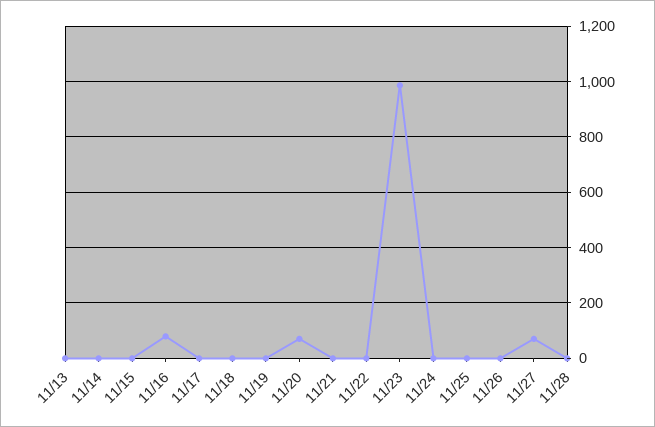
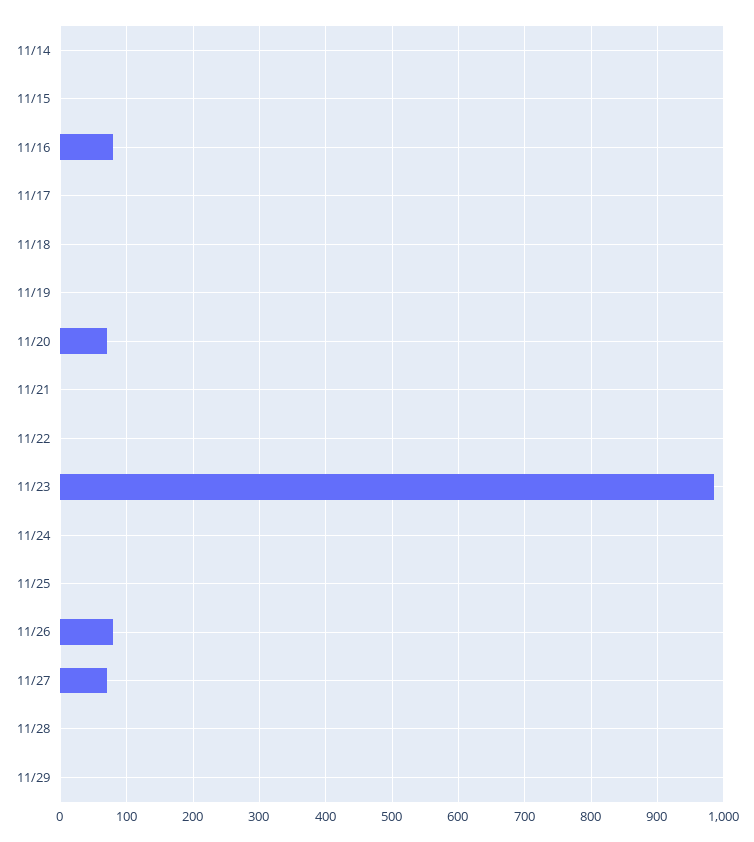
11/13: 0 -> none
11/26: 0 -> 80
11/29: none -> 0

